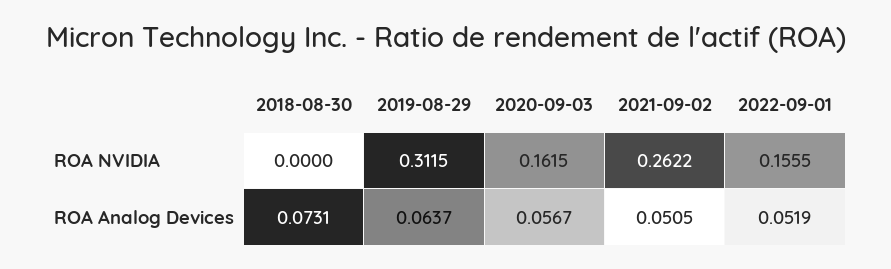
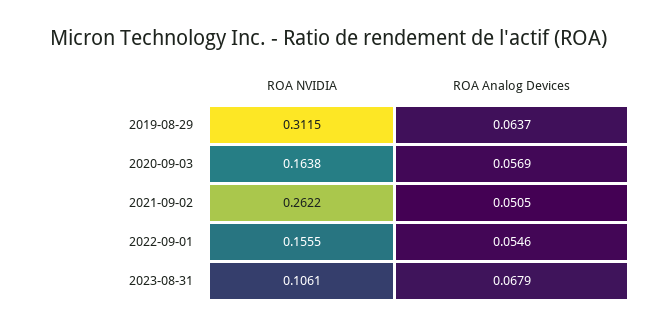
2018-08-30, ROA NVIDIA: 0 -> none
2020-09-03, ROA NVIDIA: 0.1615 -> 0.1638
2018-08-30, ROA Analog Devices: 0.0731 -> none
2020-09-03, ROA Analog Devices: 0.0567 -> 0.0569
2022-09-01, ROA Analog Devices: 0.0519 -> 0.0546
2023-08-31, ROA NVIDIA: none -> 0.1061
2023-08-31, ROA Analog Devices: none -> 0.0679

